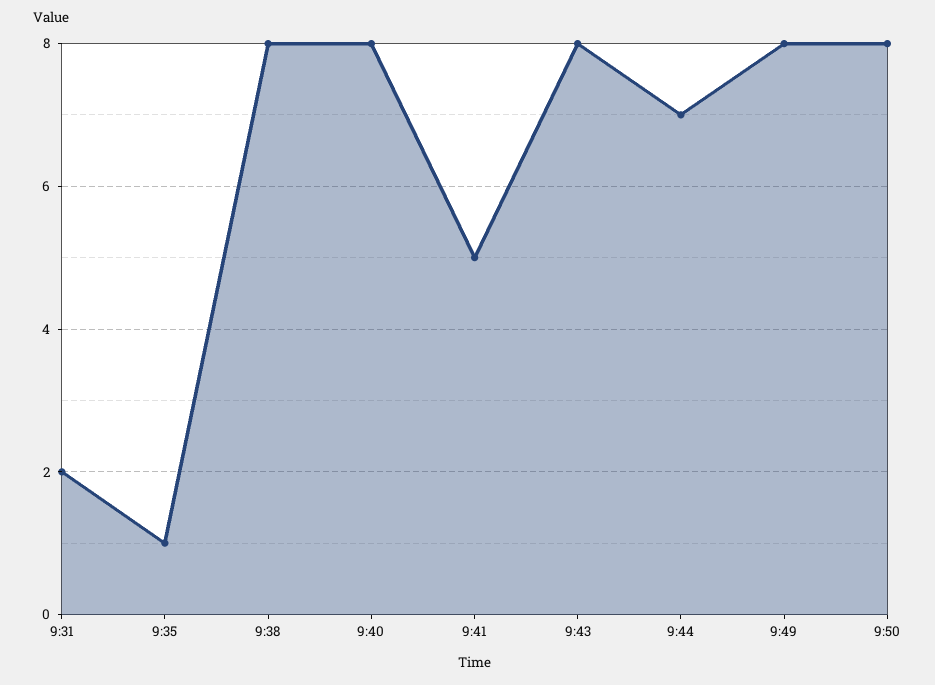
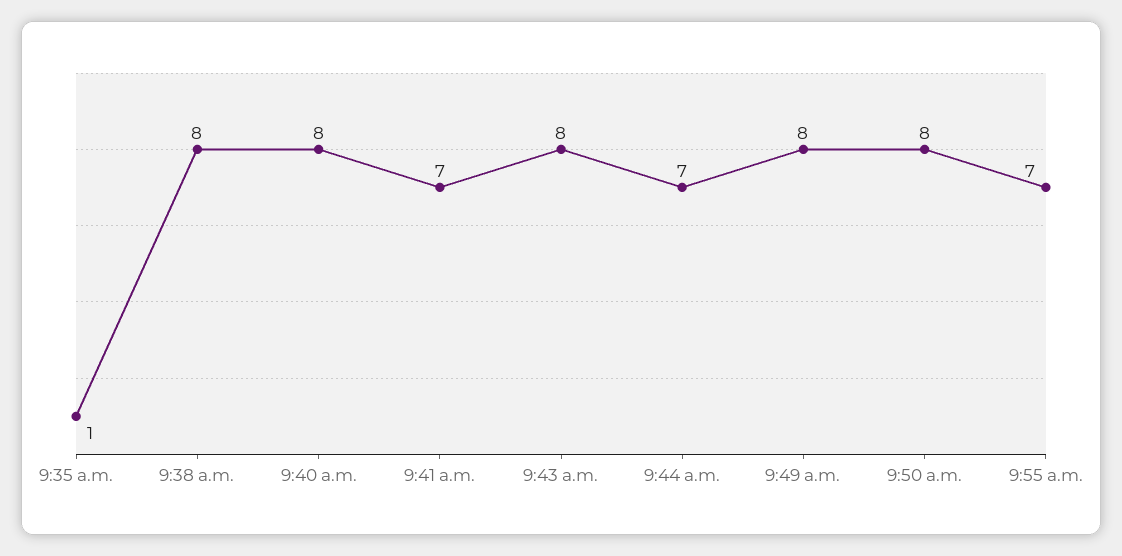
9:31: 2 -> none
9:41: 5 -> 7
9:55 a.m.: none -> 7

